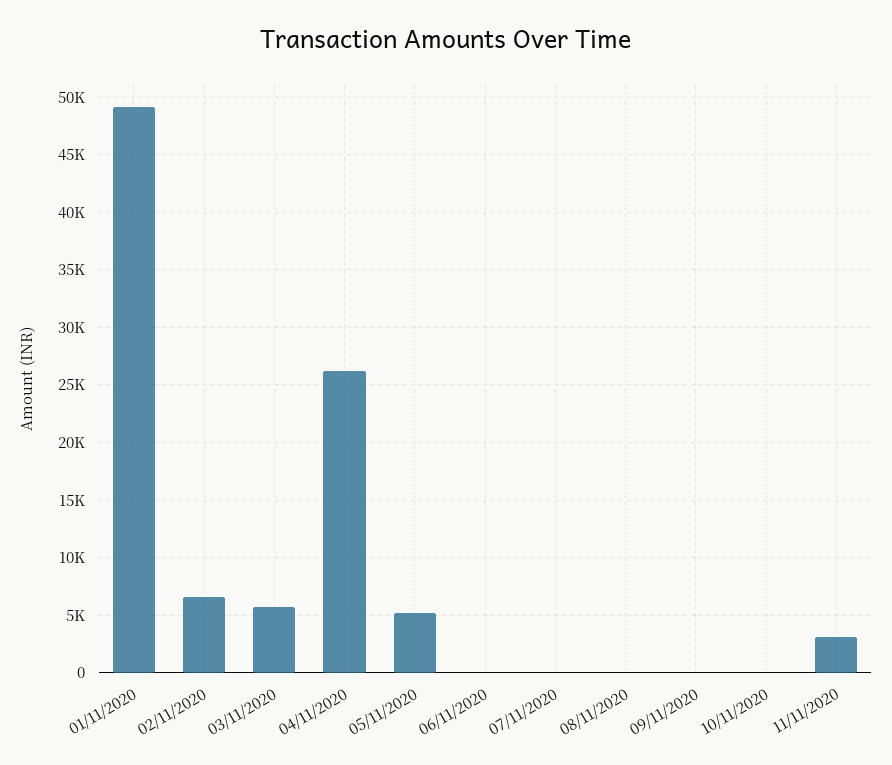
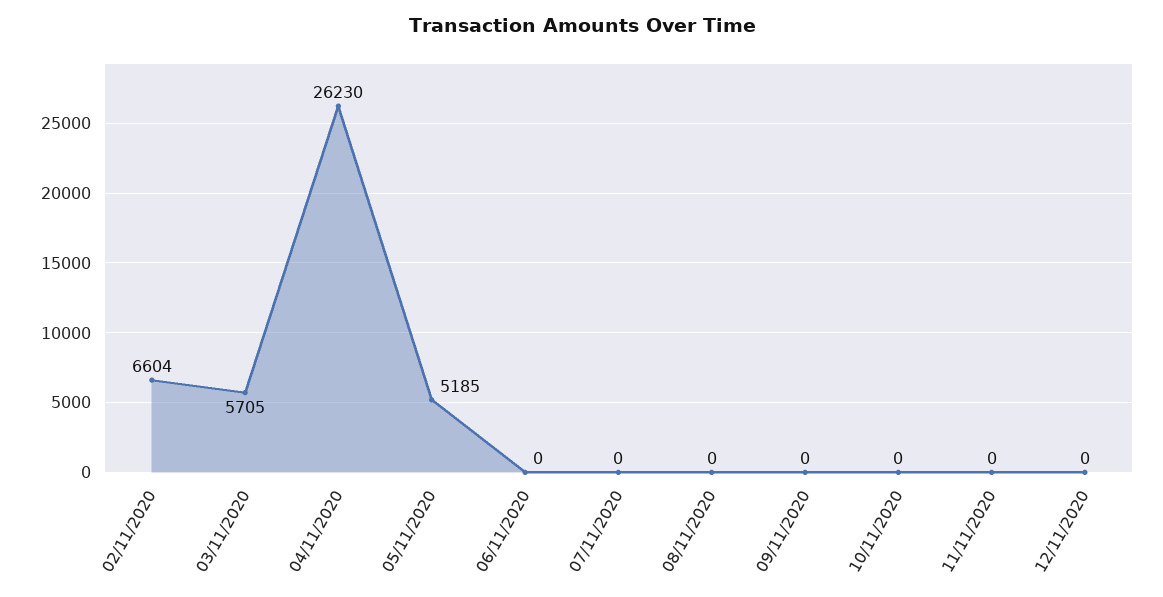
01/11/2020: 49000 -> none
11/11/2020: 3000 -> 0
12/11/2020: none -> 0

